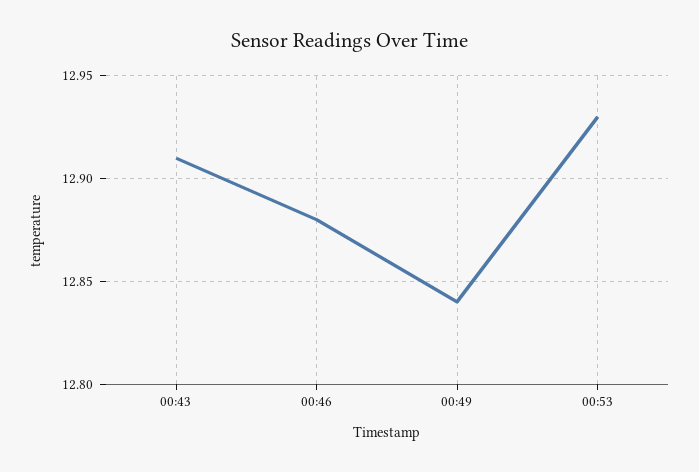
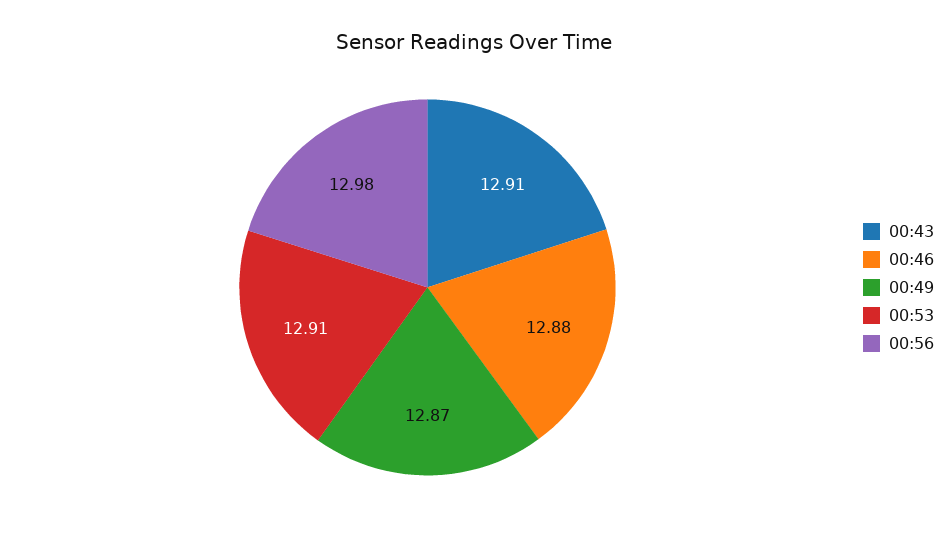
00:49: 12.84 -> 12.87
00:53: 12.93 -> 12.91
00:56: none -> 12.98

